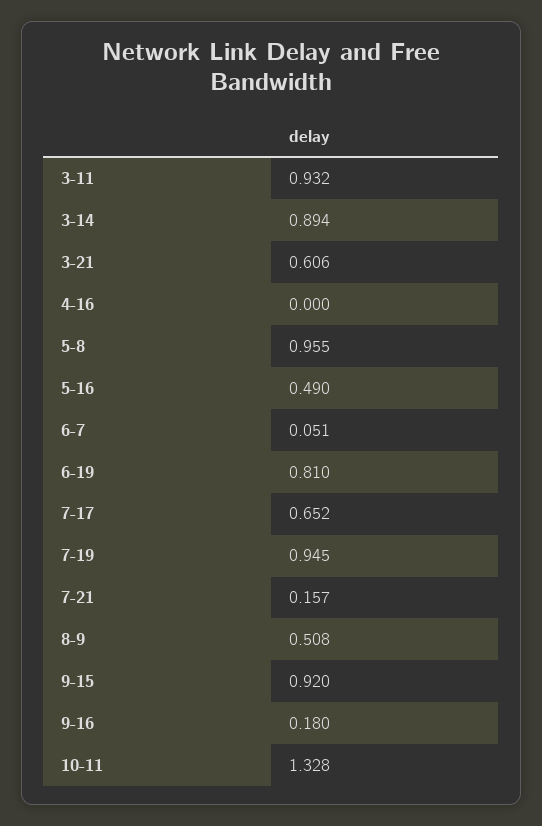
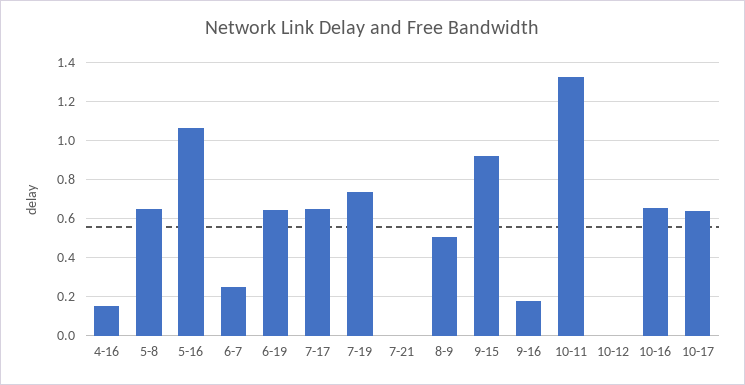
3-11: 0.932 -> none
3-14: 0.894 -> none
3-21: 0.606 -> none
4-16: 0 -> 0.15
5-8: 0.955 -> 0.65
5-16: 0.49 -> 1.05
6-7: 0.051 -> 0.25
6-19: 0.81 -> 0.65
7-19: 0.945 -> 0.75
7-21: 0.157 -> 0
10-12: none -> 0
10-16: none -> 0.65
10-17: none -> 0.65

